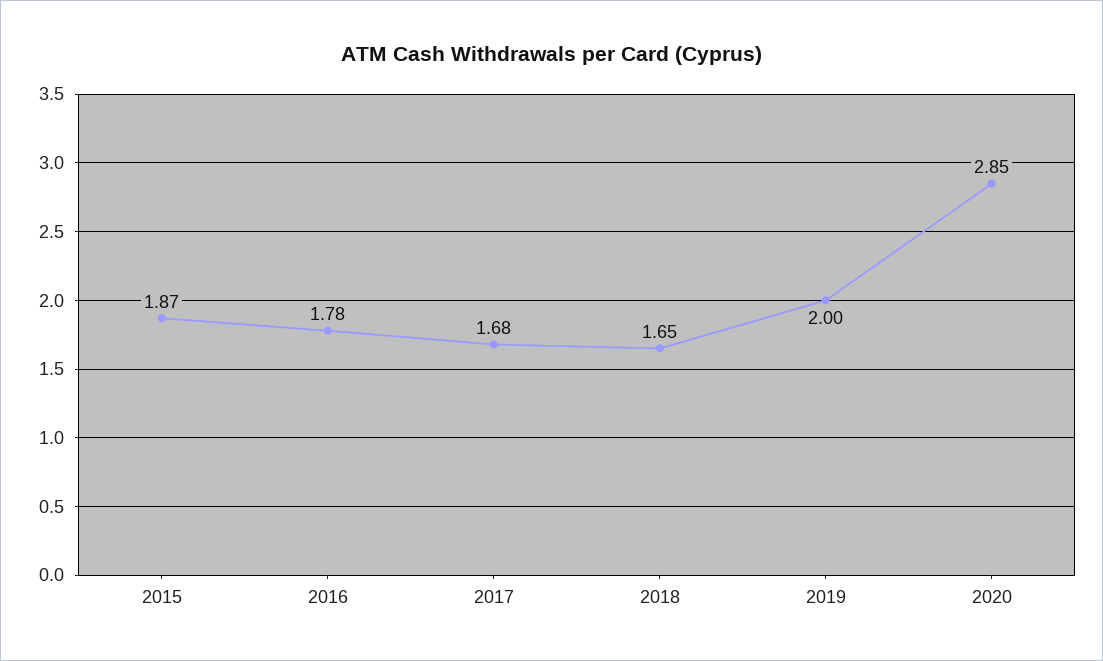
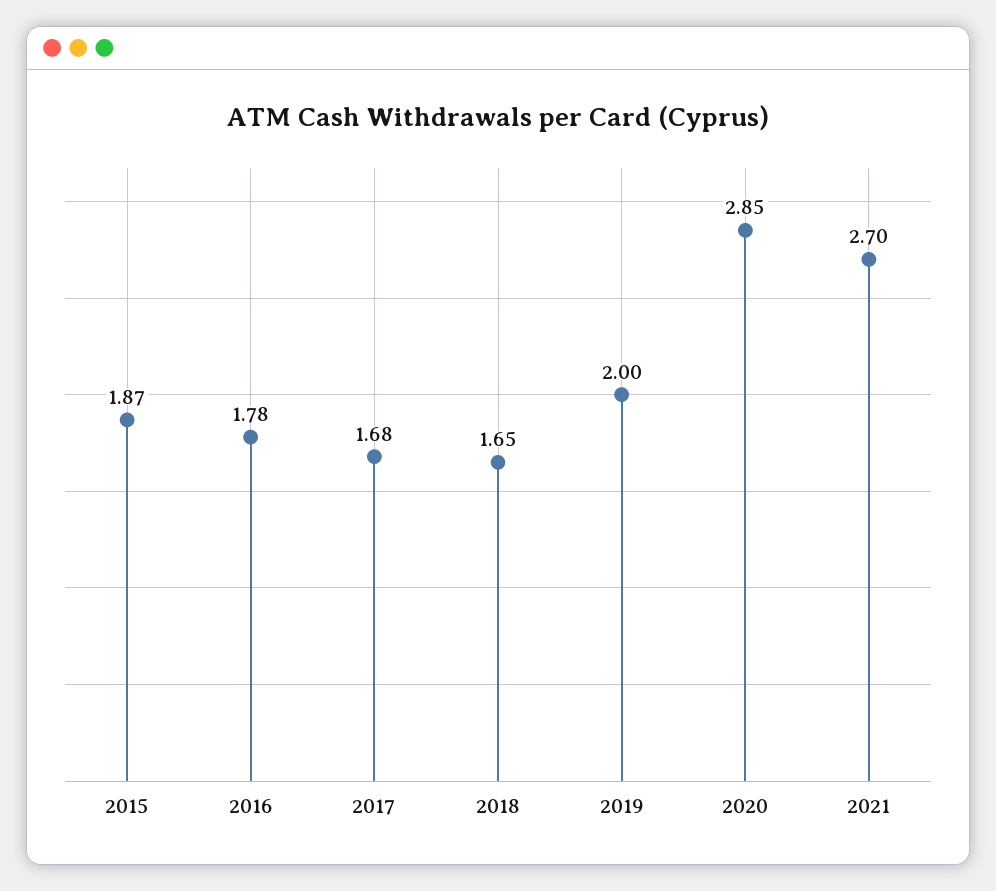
2021: none -> 2.7

